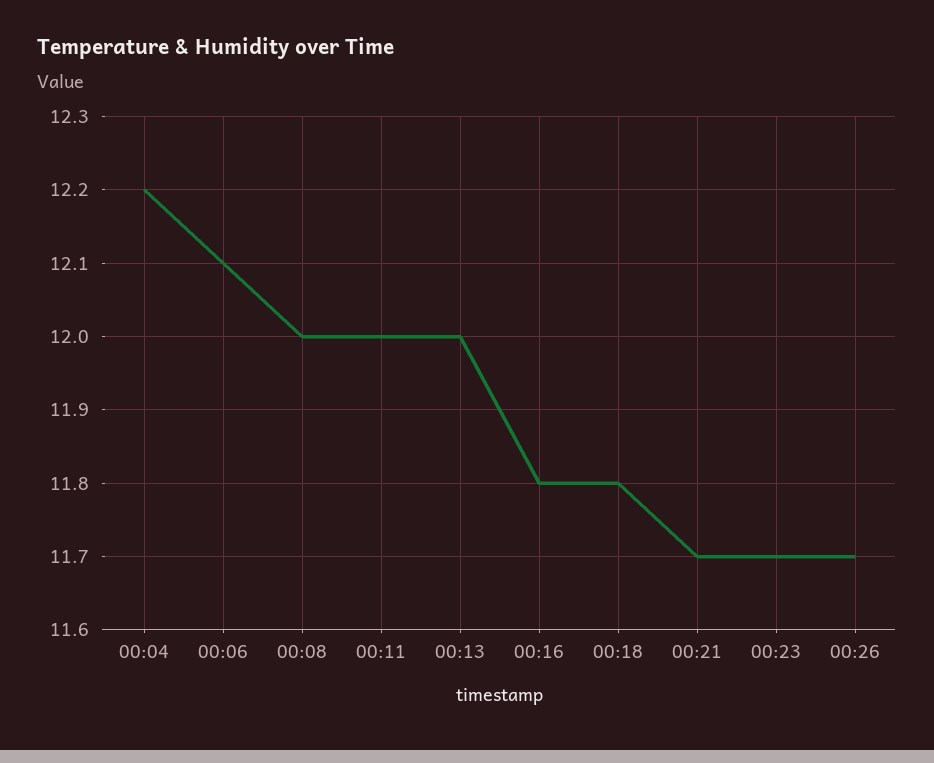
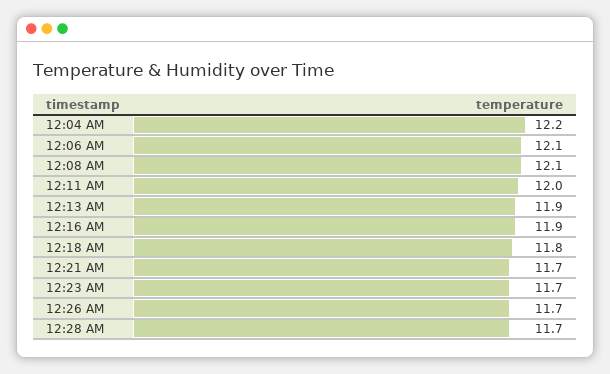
00:08: 12 -> 12.1
00:13: 12 -> 11.9
00:16: 11.8 -> 11.9
12:28 AM: none -> 11.7

